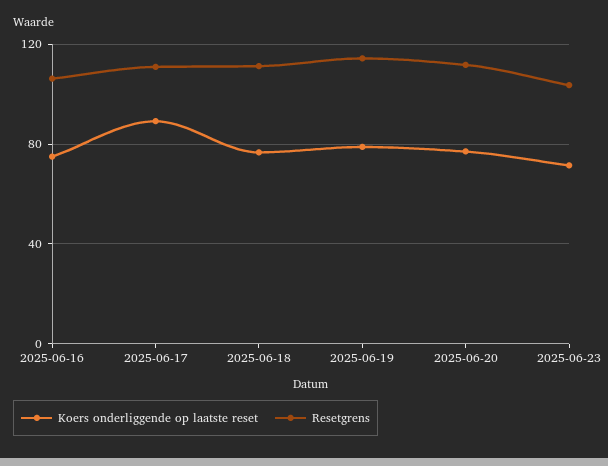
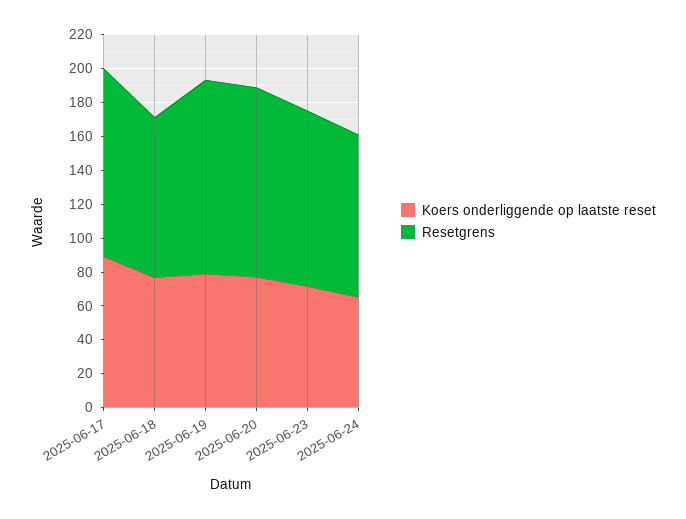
Koers onderliggende op laatste reset, 2025-06-16: 75 -> none
Resetgrens, 2025-06-16: 105 -> none
Resetgrens, 2025-06-18: 110 -> 95
Koers onderliggende op laatste reset, 2025-06-24: none -> 65
Resetgrens, 2025-06-24: none -> 95

